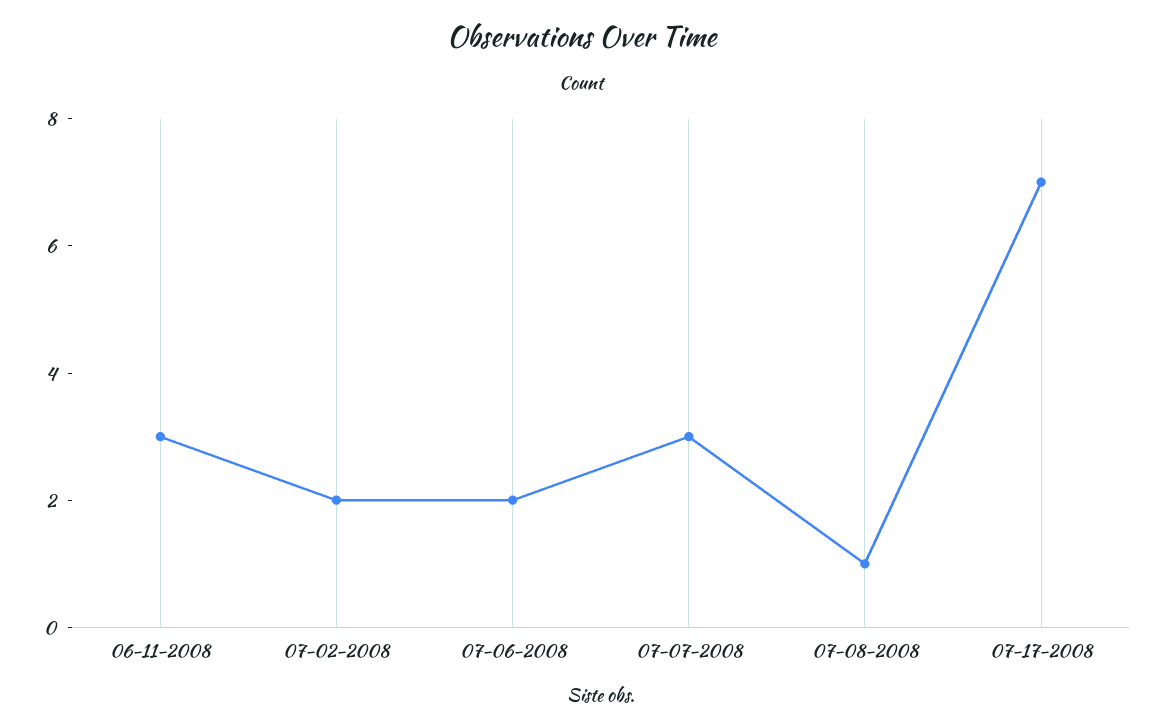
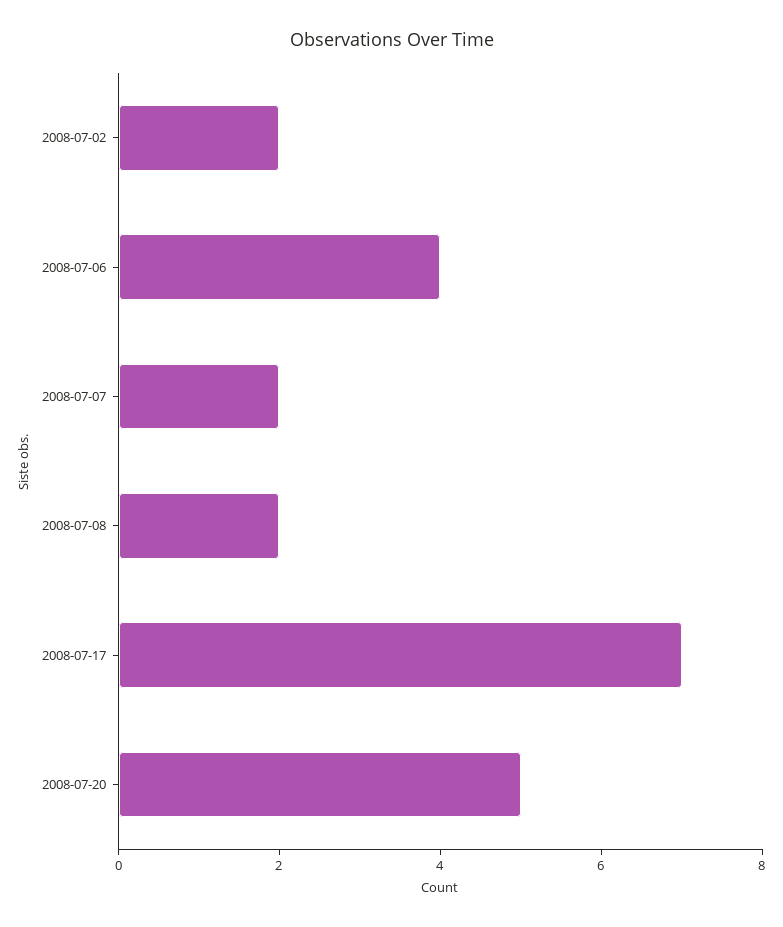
06-11-2008: 3 -> none
07-06-2008: 2 -> 4
07-07-2008: 3 -> 2
07-08-2008: 1 -> 2
2008-07-20: none -> 5

